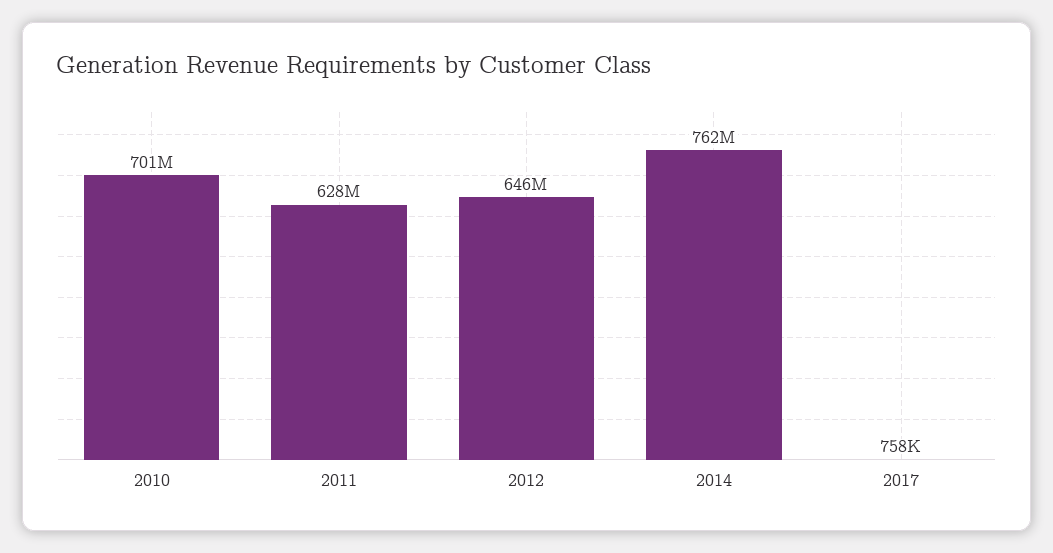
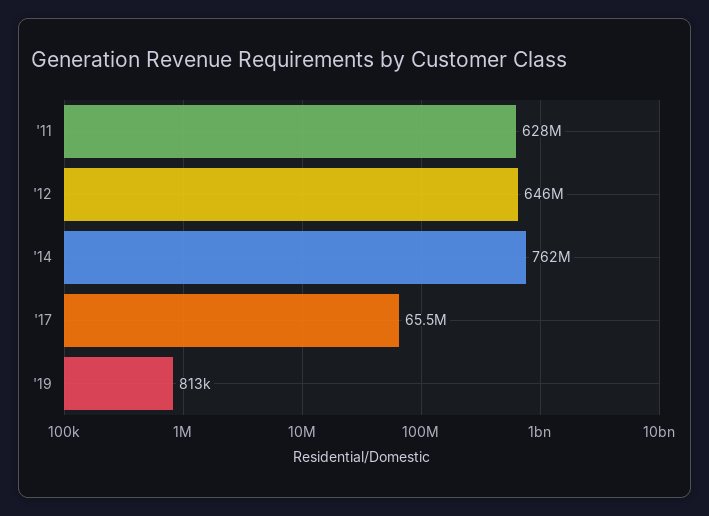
2010: 701000000 -> none
2017: 758000 -> 65500000
'19: none -> 813000

